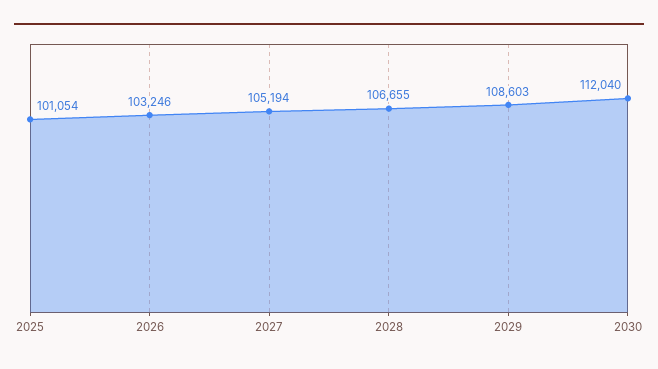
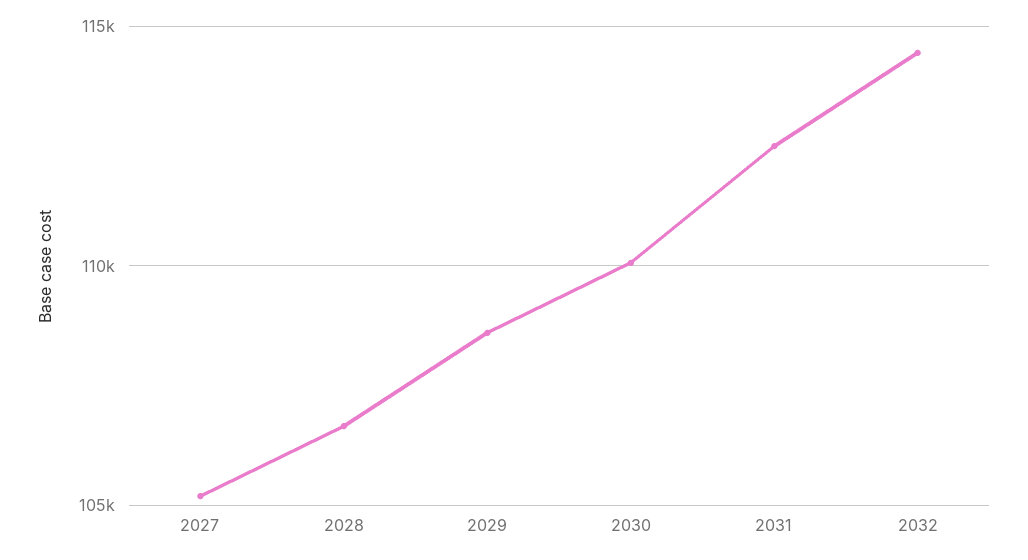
2025: 101054 -> none
2026: 103246 -> none
2030: 112040 -> 110000
2031: none -> 112500
2032: none -> 114500

